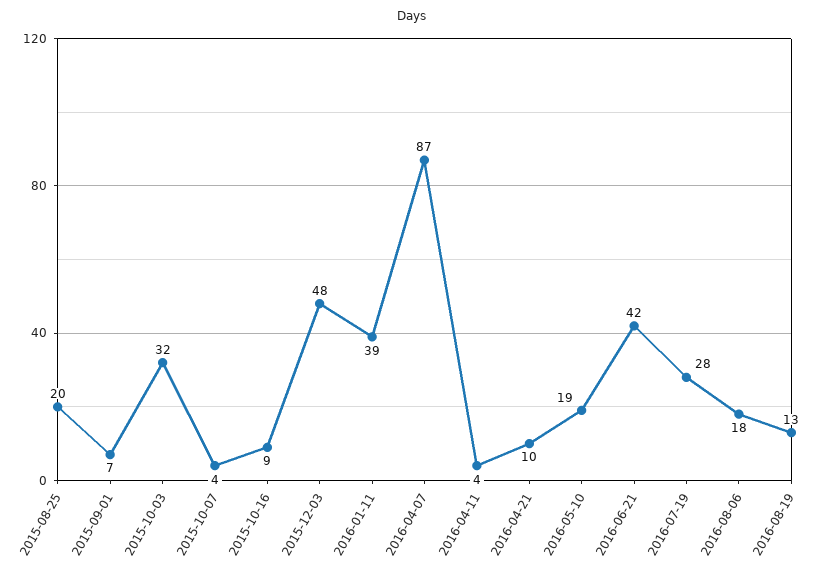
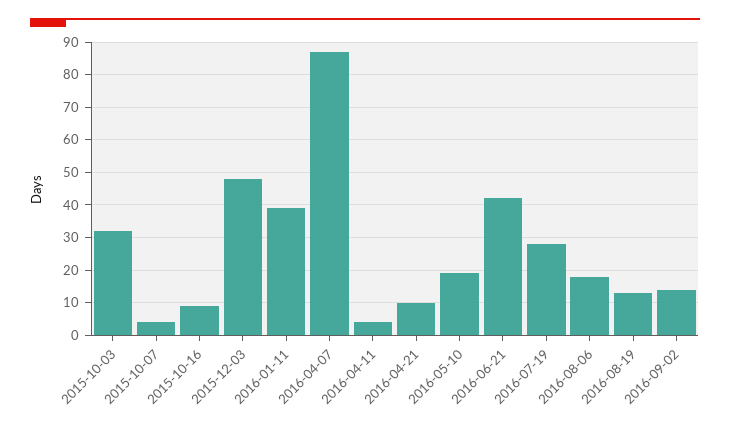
2015-08-25: 20 -> none
2015-09-01: 7 -> none
2016-09-02: none -> 15

